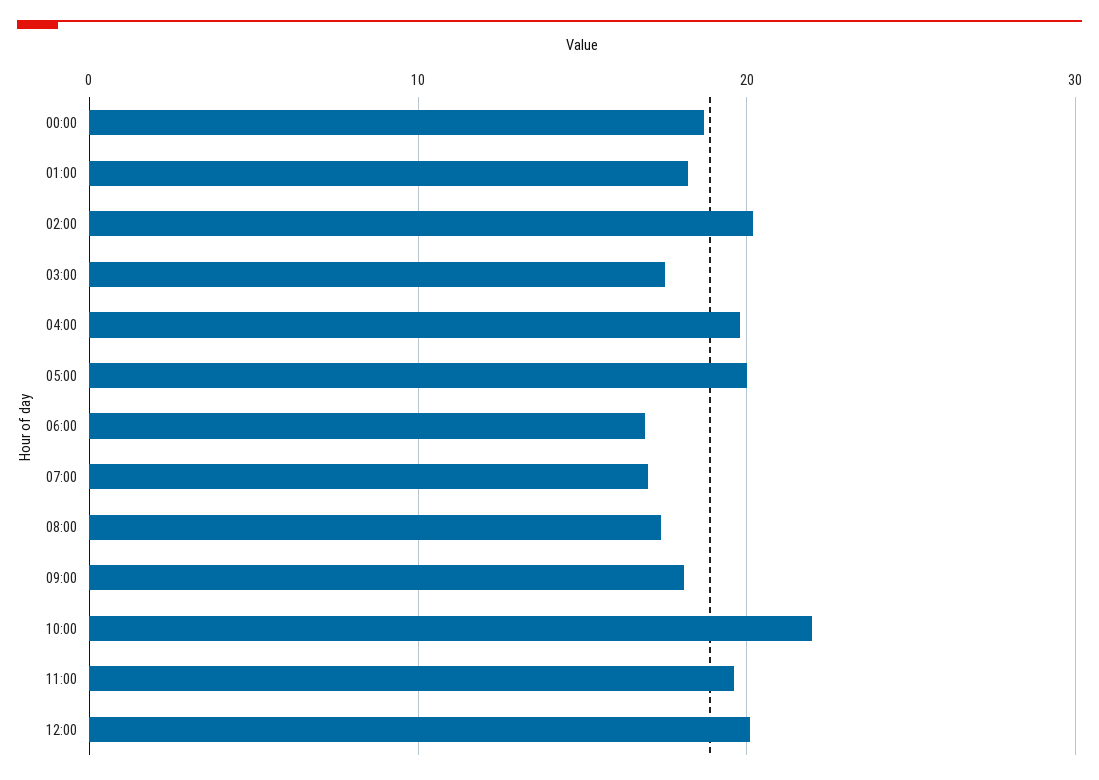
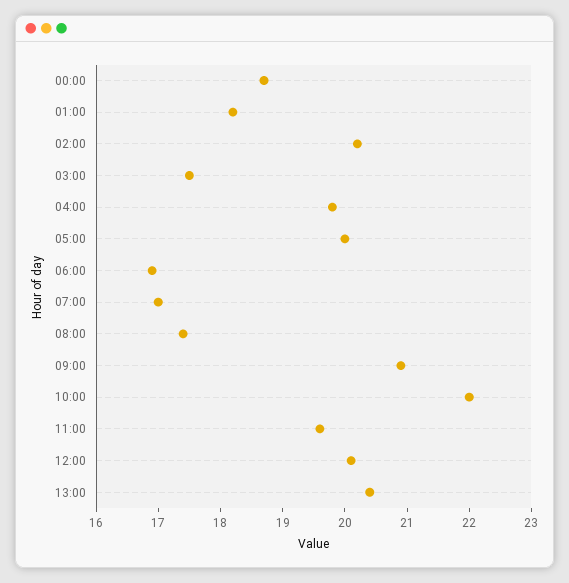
09:00: 18 -> 21
13:00: none -> 20.5

